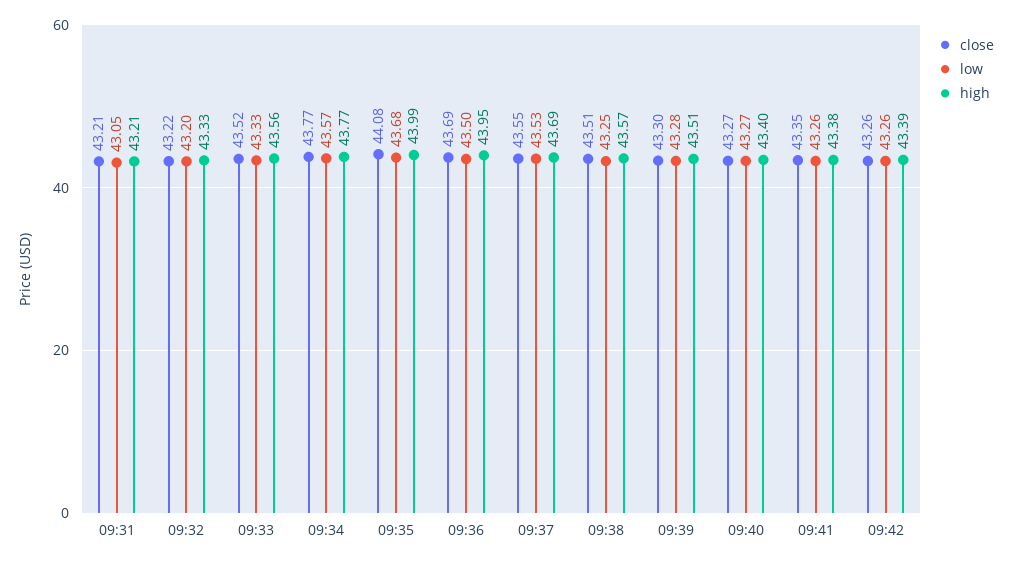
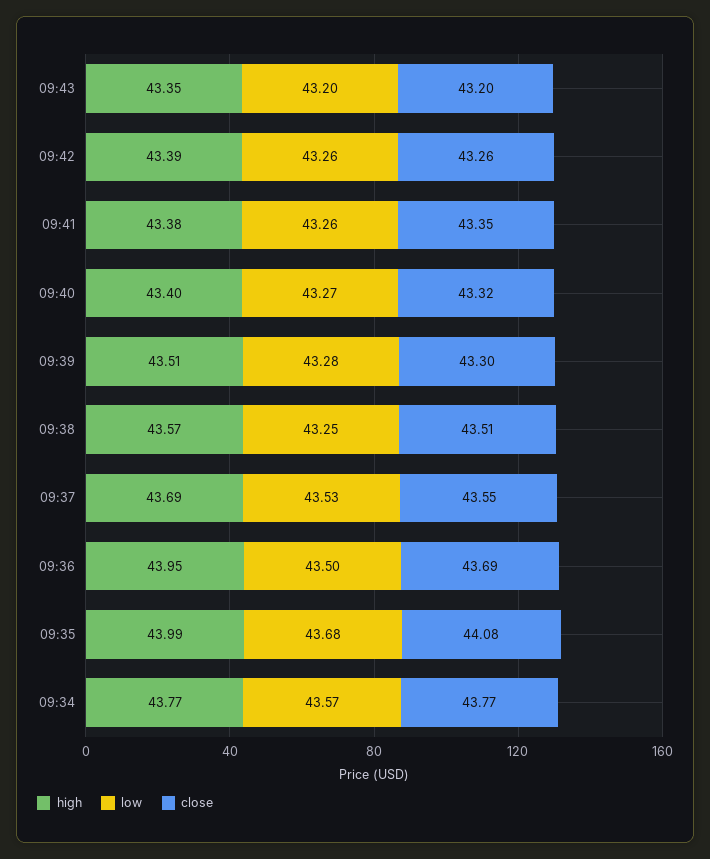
close, 09:31: 43.21 -> none
low, 09:31: 43.05 -> none
high, 09:31: 43.21 -> none
close, 09:32: 43.22 -> none
low, 09:32: 43.2 -> none
high, 09:32: 43.33 -> none
close, 09:33: 43.52 -> none
low, 09:33: 43.33 -> none
high, 09:33: 43.56 -> none
close, 09:40: 43.27 -> 43.32
high, 09:43: none -> 43.35
low, 09:43: none -> 43.2
close, 09:43: none -> 43.2

